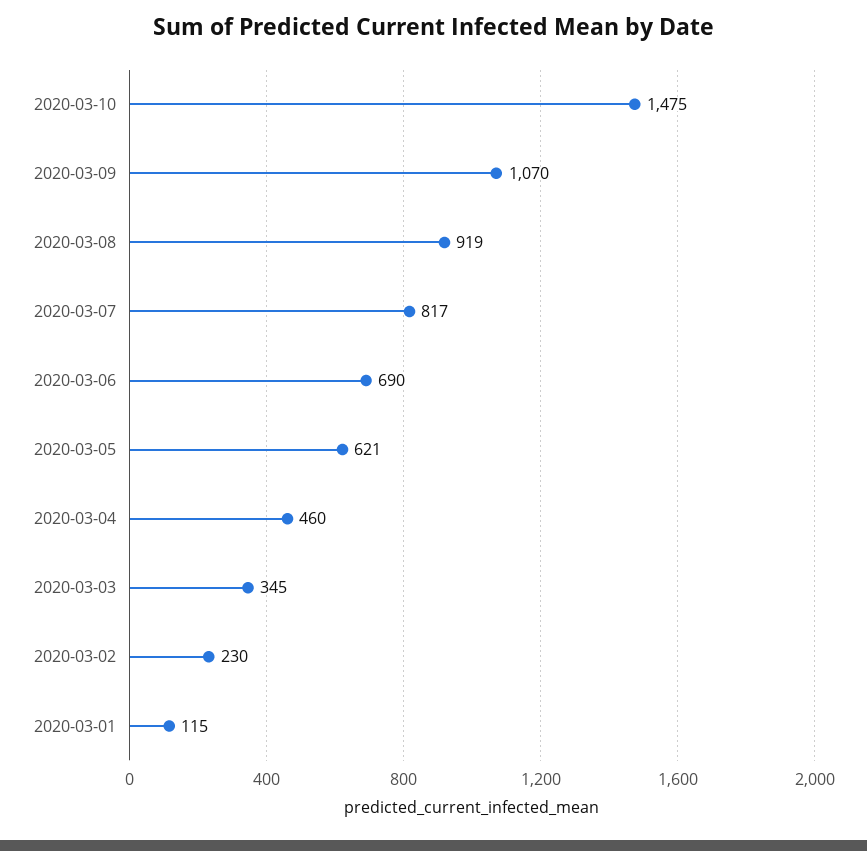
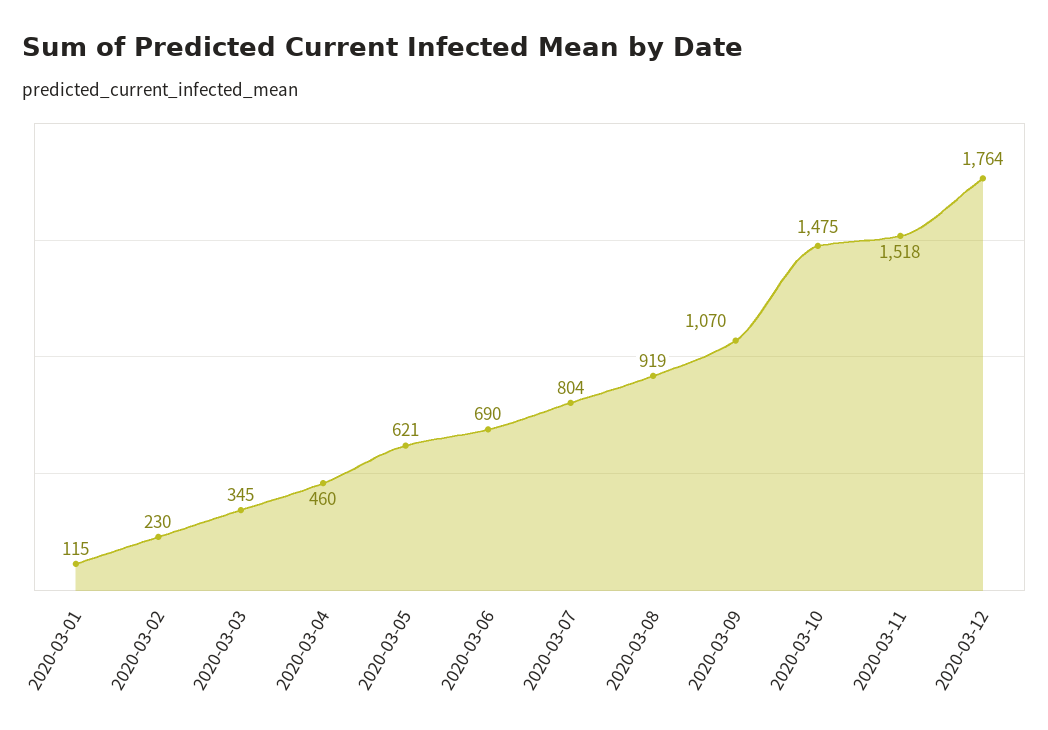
2020-03-07: 817 -> 804
2020-03-11: none -> 1518
2020-03-12: none -> 1764

